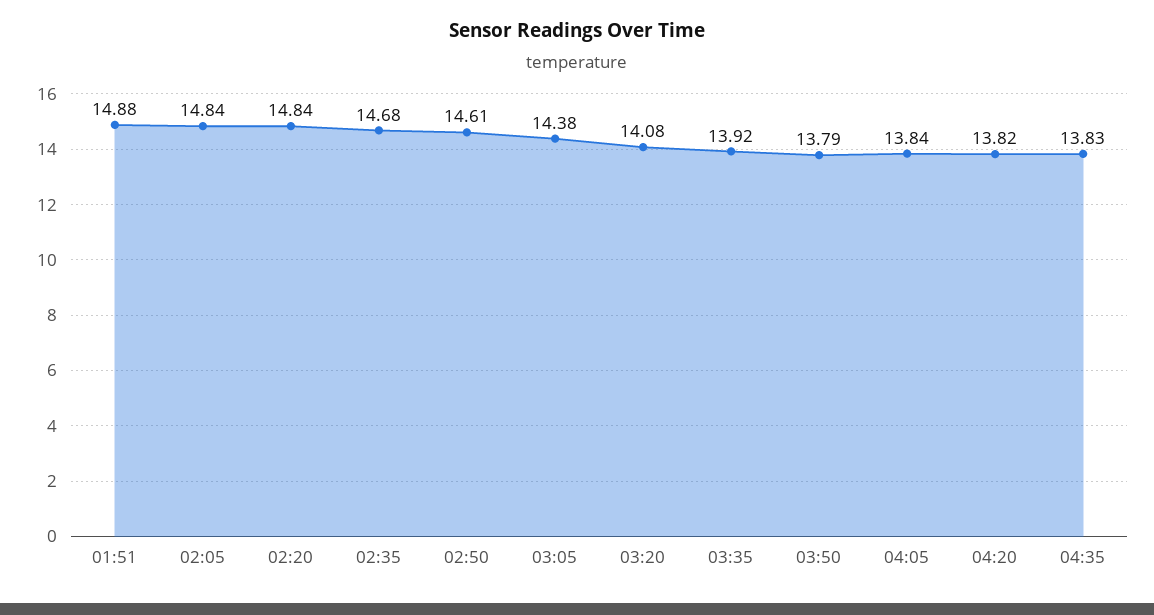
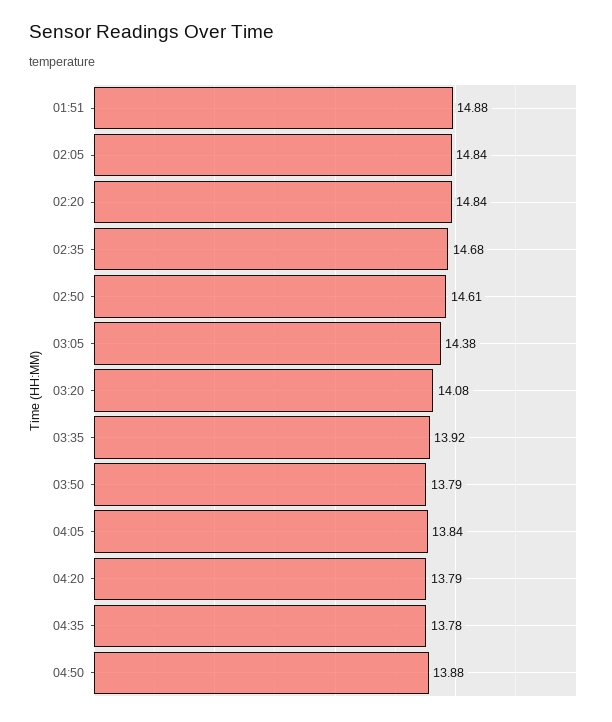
04:20: 13.82 -> 13.79
04:35: 13.83 -> 13.78
04:50: none -> 13.88

